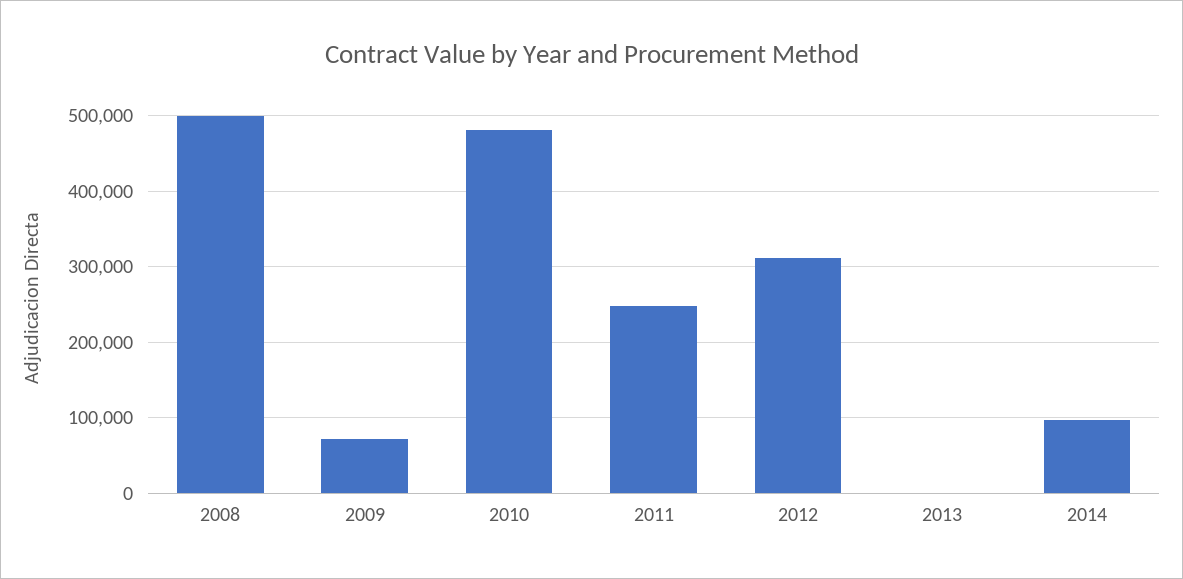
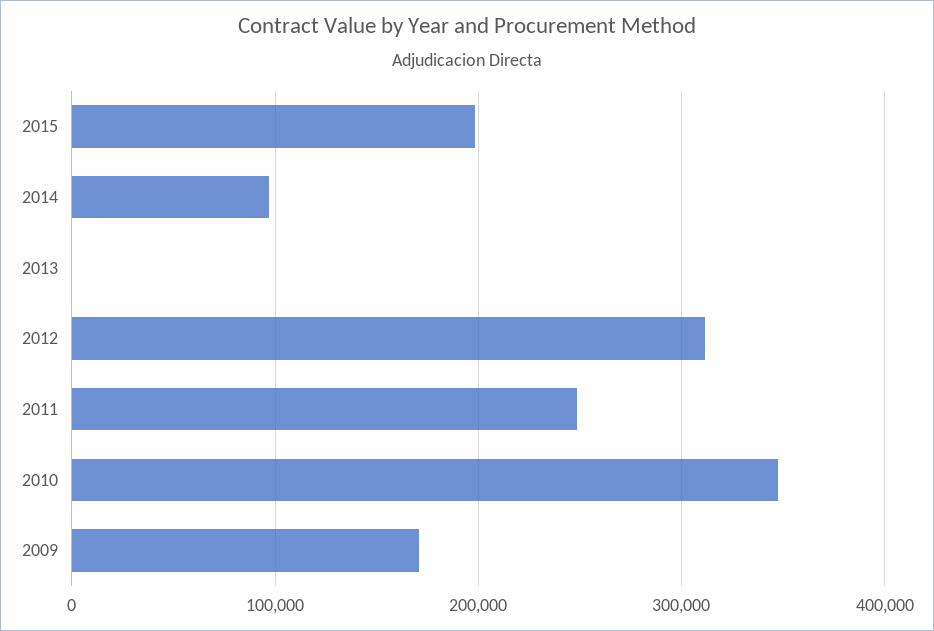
2008: 500000 -> none
2009: 70000 -> 170000
2010: 480000 -> 350000
2015: none -> 200000

